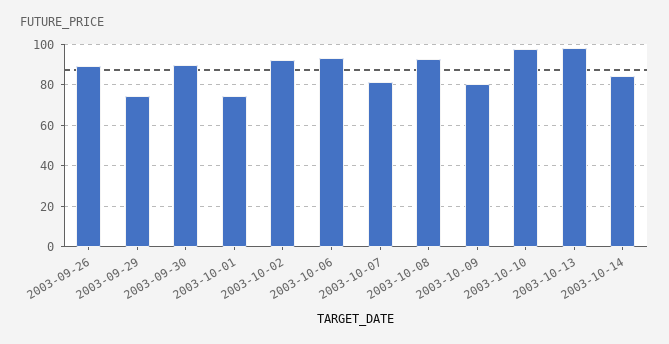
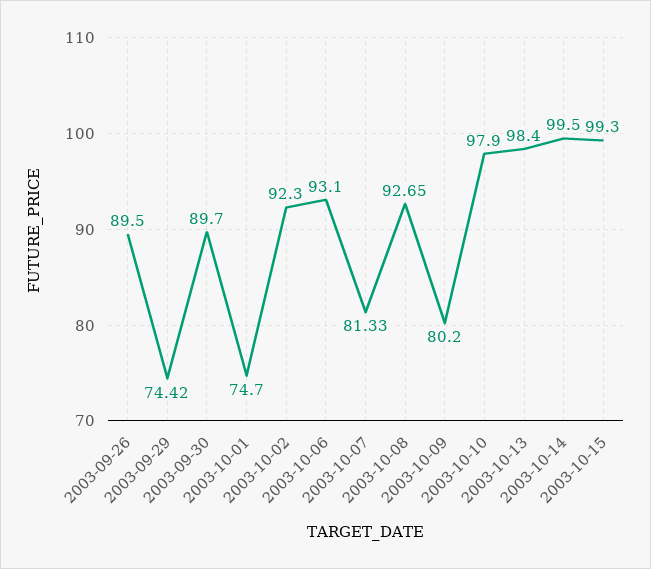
2003-10-14: 85 -> 99.5
2003-10-15: none -> 99.3

